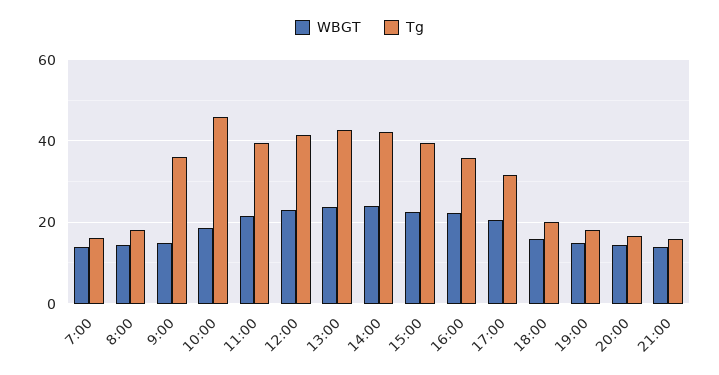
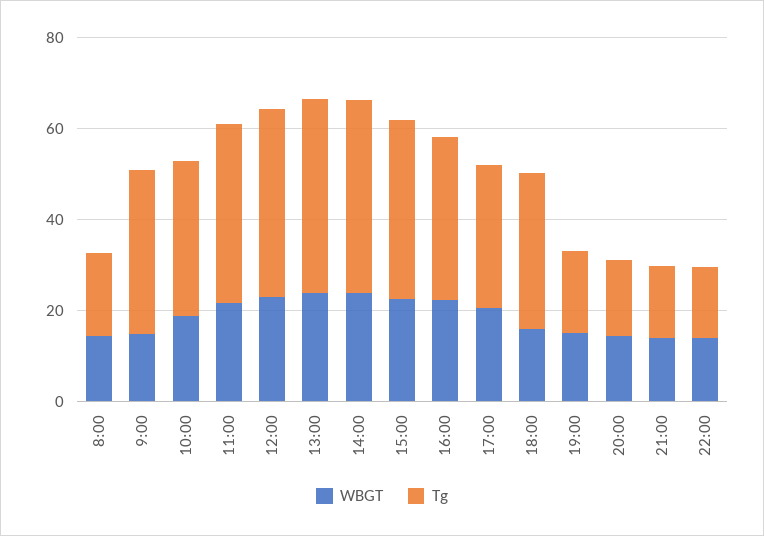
WBGT, 7:00: 14 -> none
Tg, 7:00: 16 -> none
Tg, 10:00: 46 -> 35
Tg, 18:00: 20 -> 35
WBGT, 22:00: none -> 15
Tg, 22:00: none -> 15

